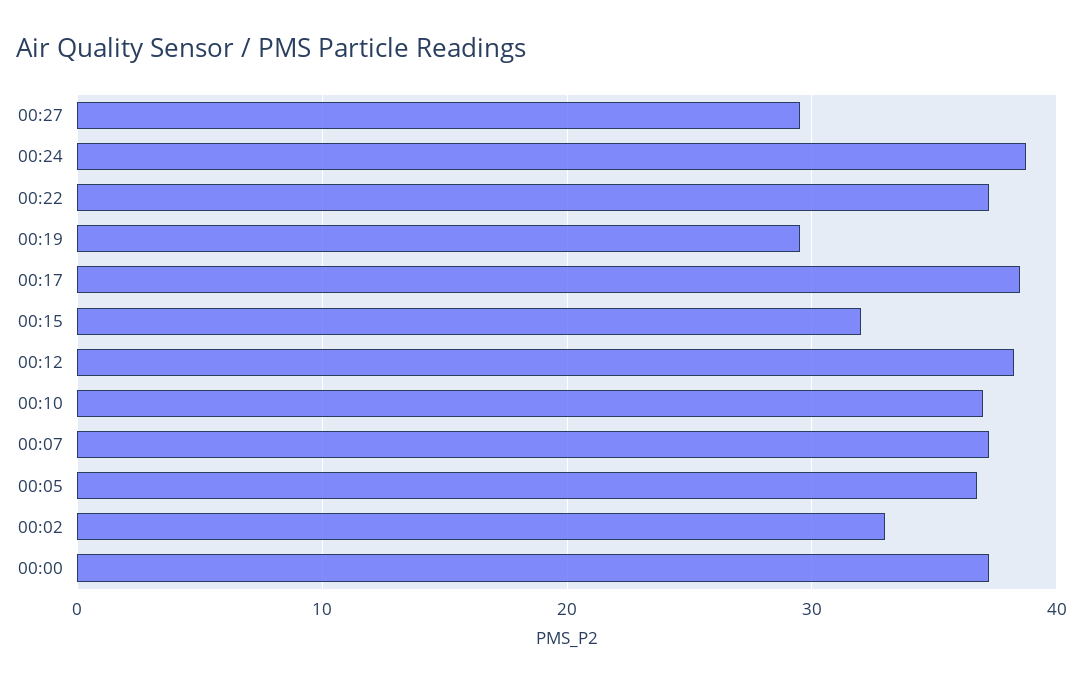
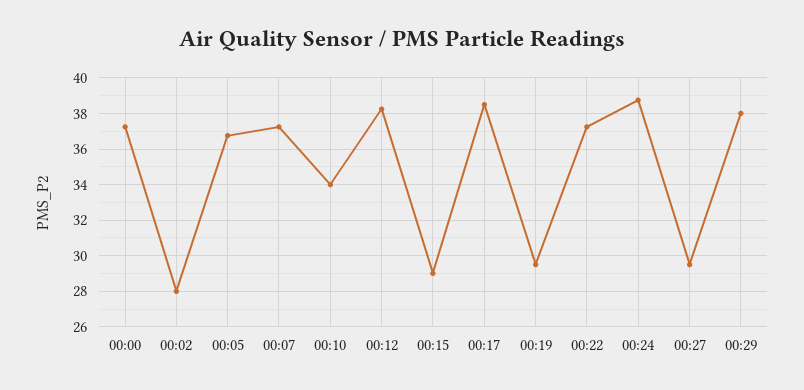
00:15: 32 -> 29
00:10: 37 -> 34
00:02: 33 -> 28
00:29: none -> 38

